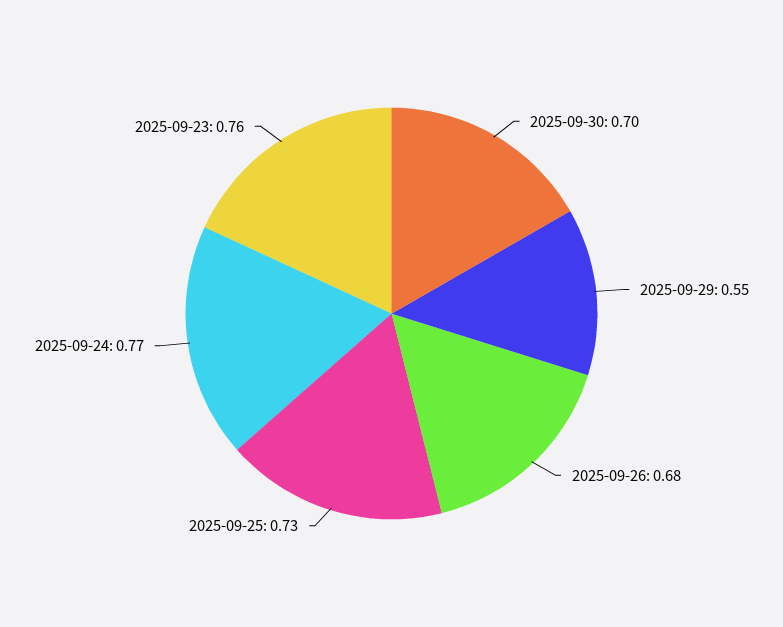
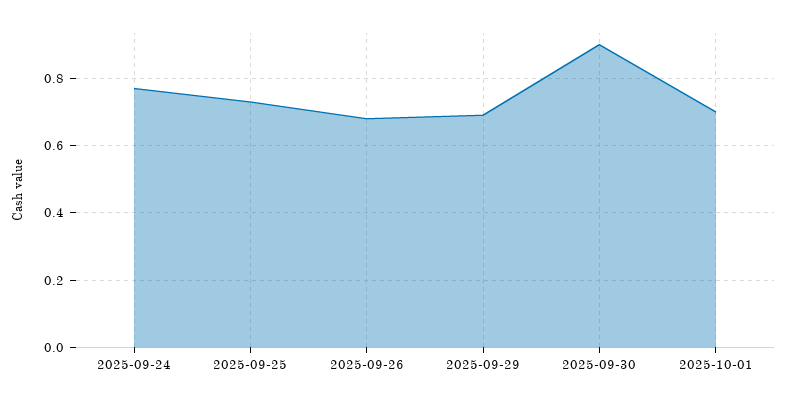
2025-09-30: 0.7 -> 0.9
2025-09-29: 0.55 -> 0.7
2025-09-23: 0.76 -> none
2025-10-01: none -> 0.7

